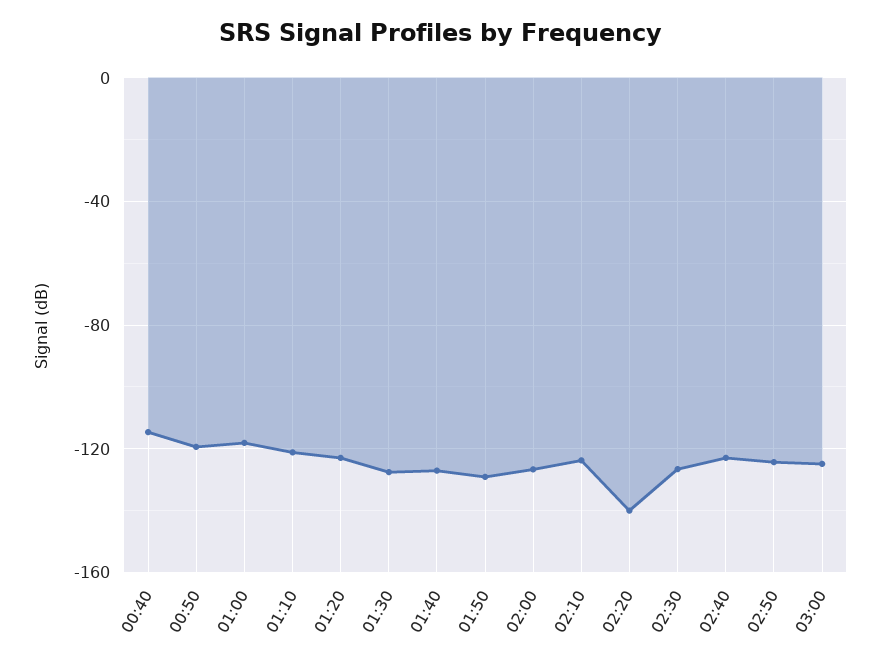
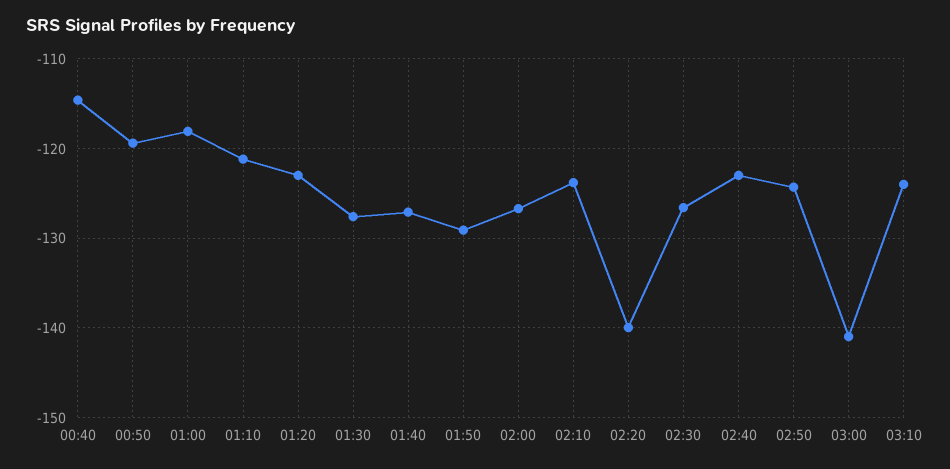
03:00: -125 -> -141
03:10: none -> -124

